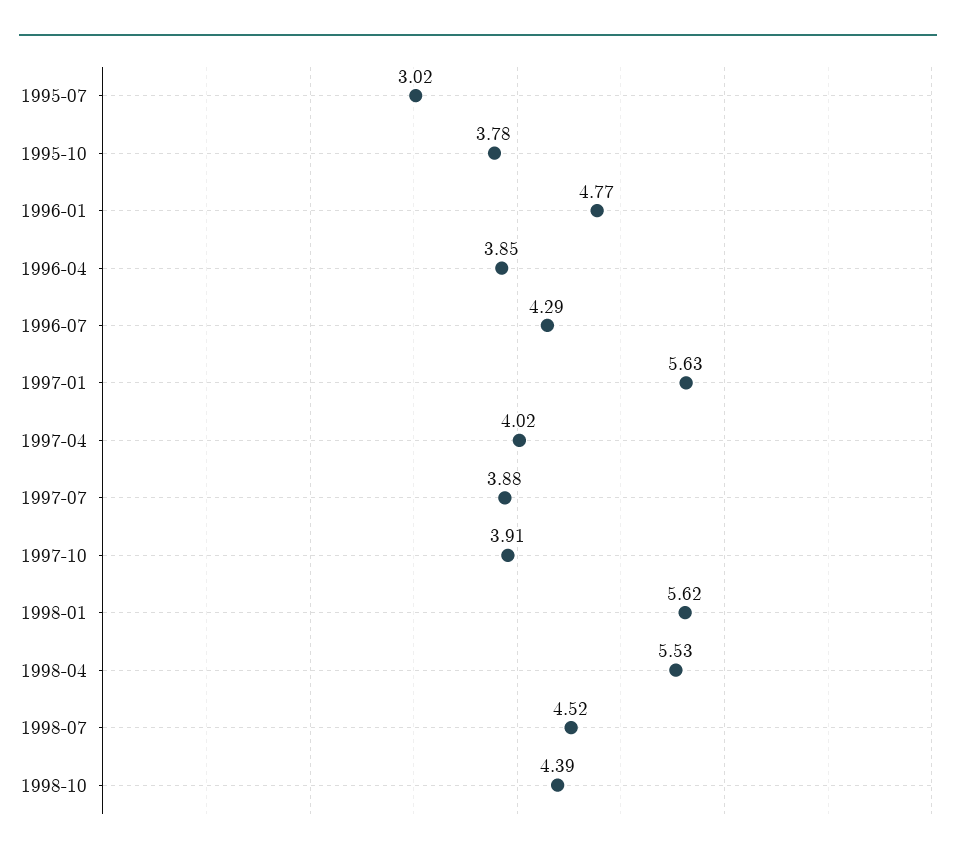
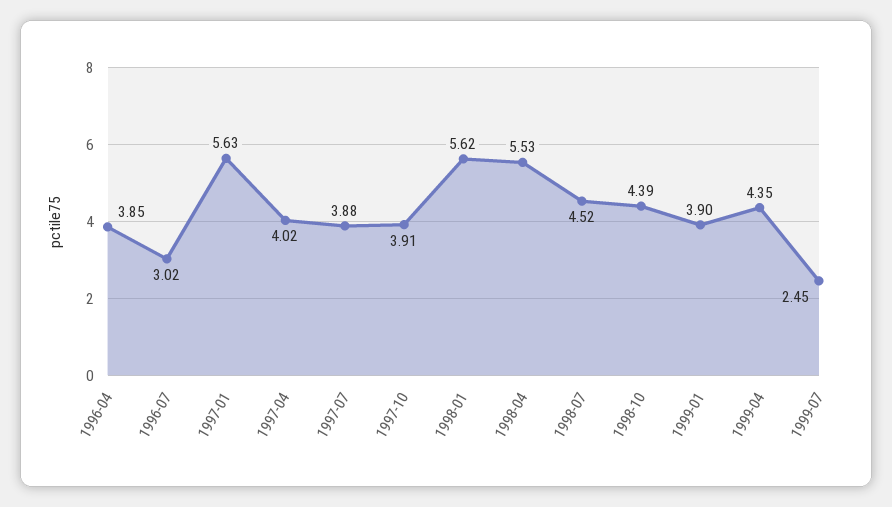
1995-07: 3.02 -> none
1995-10: 3.78 -> none
1996-01: 4.77 -> none
1996-07: 4.29 -> 3.02
1999-01: none -> 3.9
1999-04: none -> 4.35
1999-07: none -> 2.45

